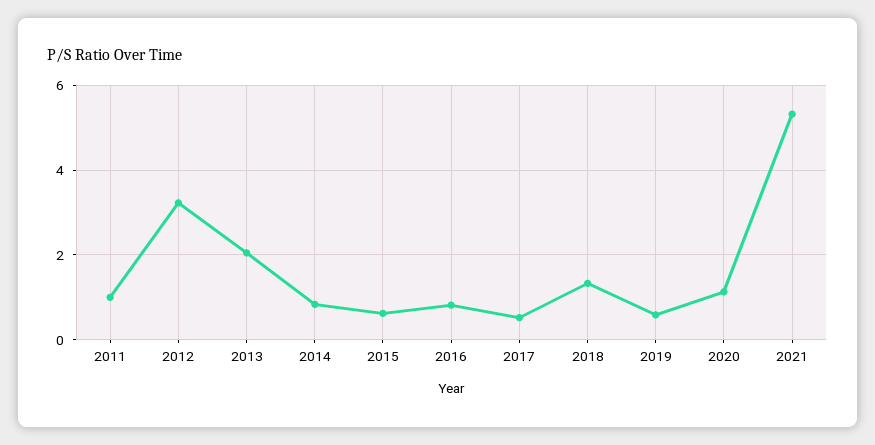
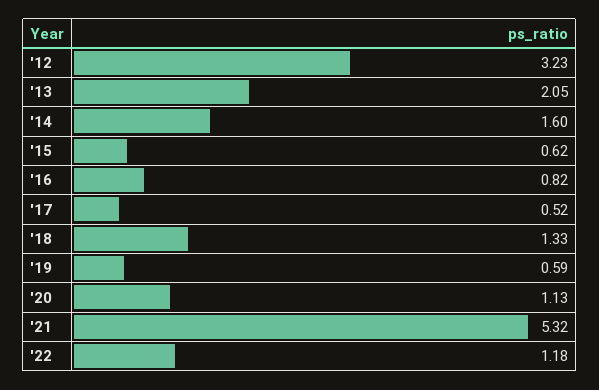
2011: 1 -> none
2014: 0.8 -> 1.6
'22: none -> 1.18

